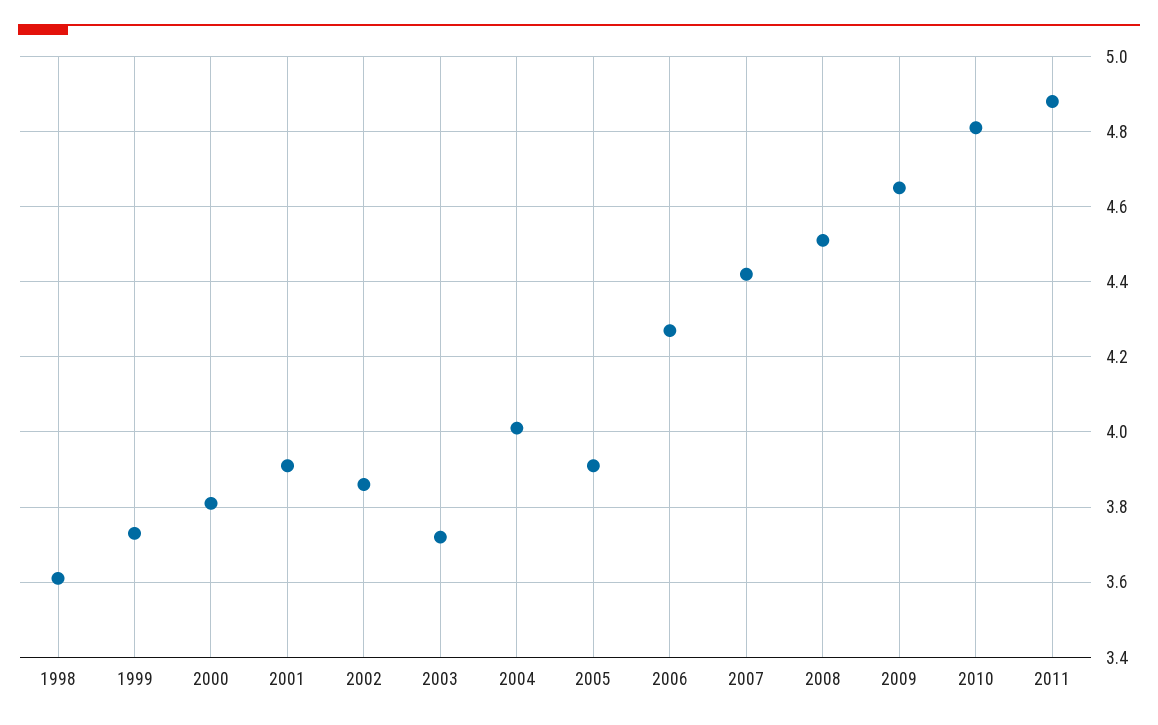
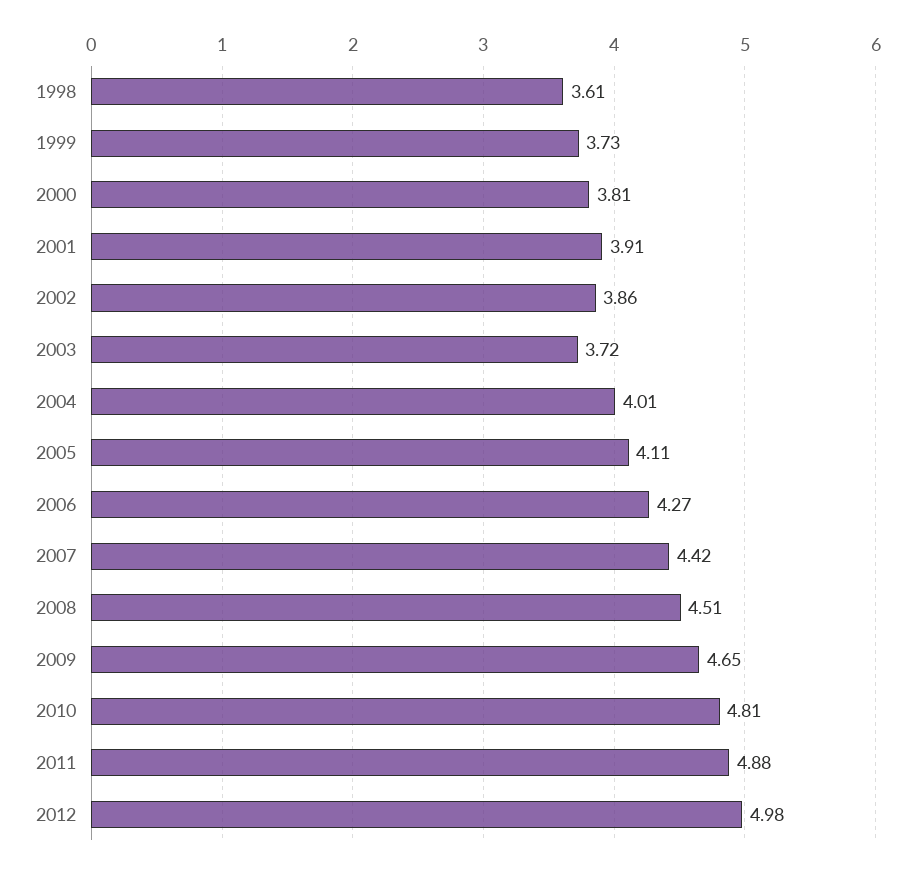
2005: 3.9 -> 4.11
2012: none -> 4.98

